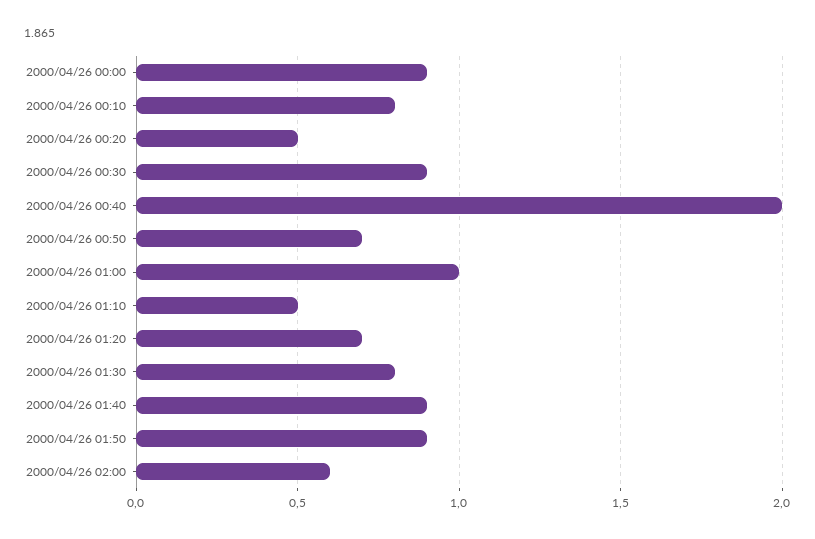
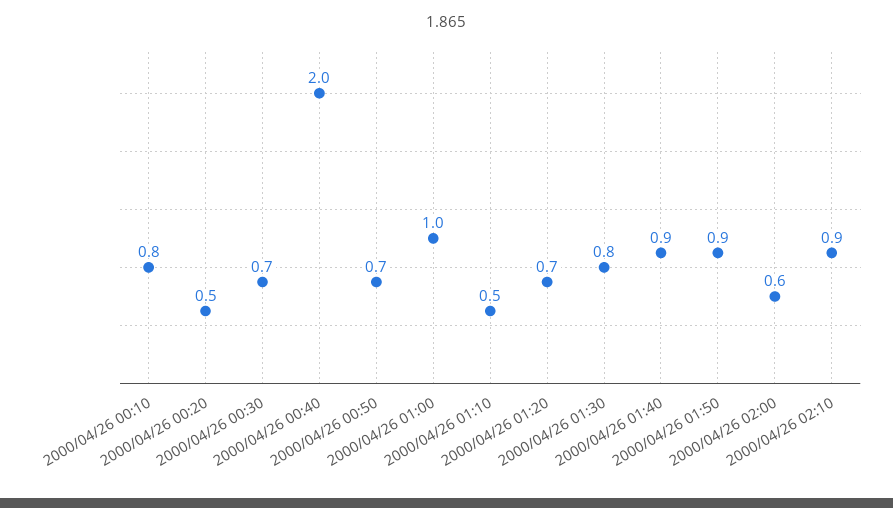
2000/04/26 00:00: 0.9 -> none
2000/04/26 00:30: 0.9 -> 0.7
2000/04/26 02:10: none -> 0.9

